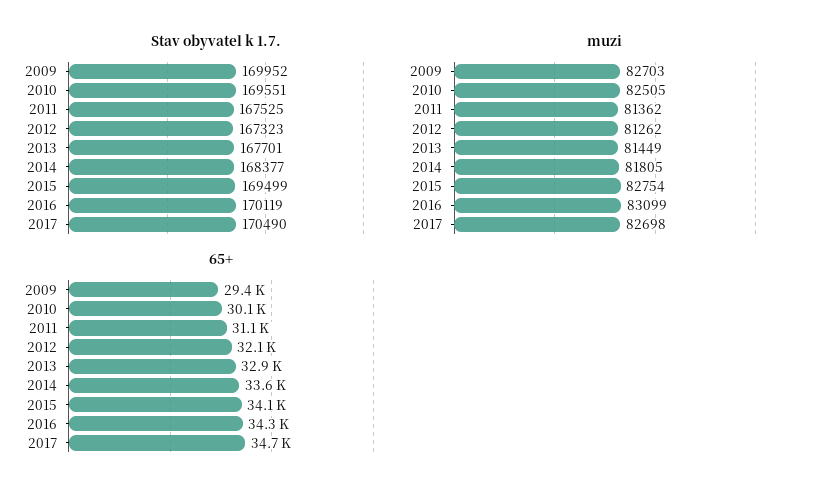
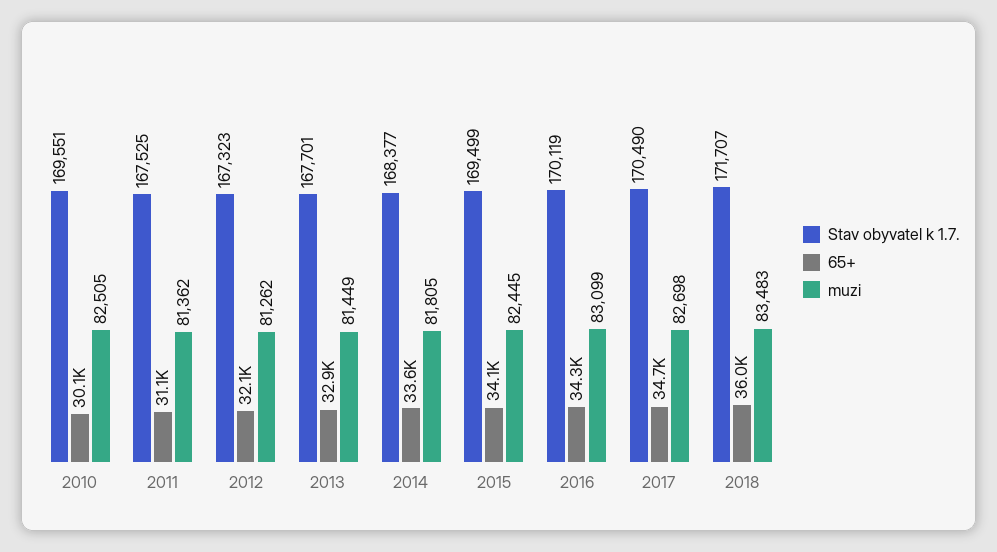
Stav obyvatel k 1.7., 2009: 169952 -> none
muzi, 2009: 82703 -> none
muzi, 2015: 82754 -> 82445
65+, 2009: 29400 -> none
Stav obyvatel k 1.7., 2018: none -> 171707
65+, 2018: none -> 36000
muzi, 2018: none -> 83483

